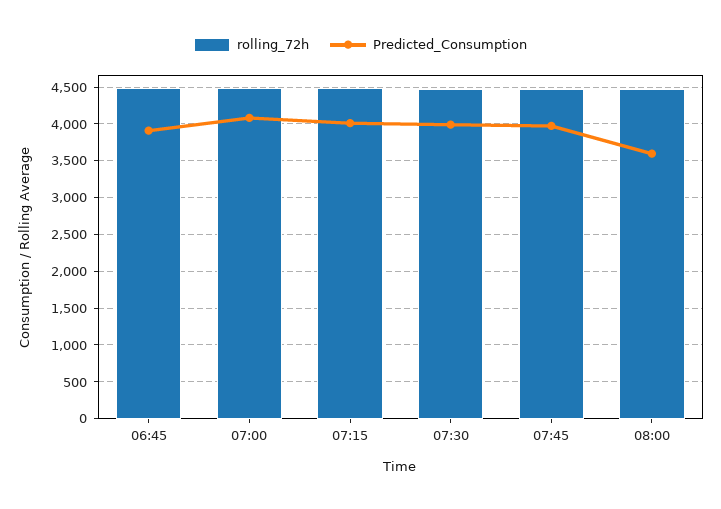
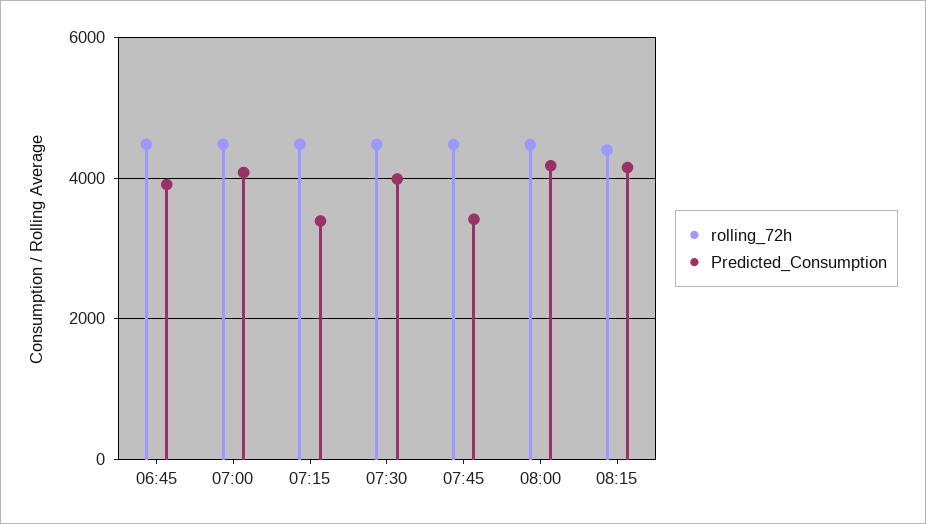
Predicted_Consumption, 07:15: 4000 -> 3400
Predicted_Consumption, 07:45: 4000 -> 3400
Predicted_Consumption, 08:00: 3600 -> 4200
rolling_72h, 08:15: none -> 4400
Predicted_Consumption, 08:15: none -> 4200

